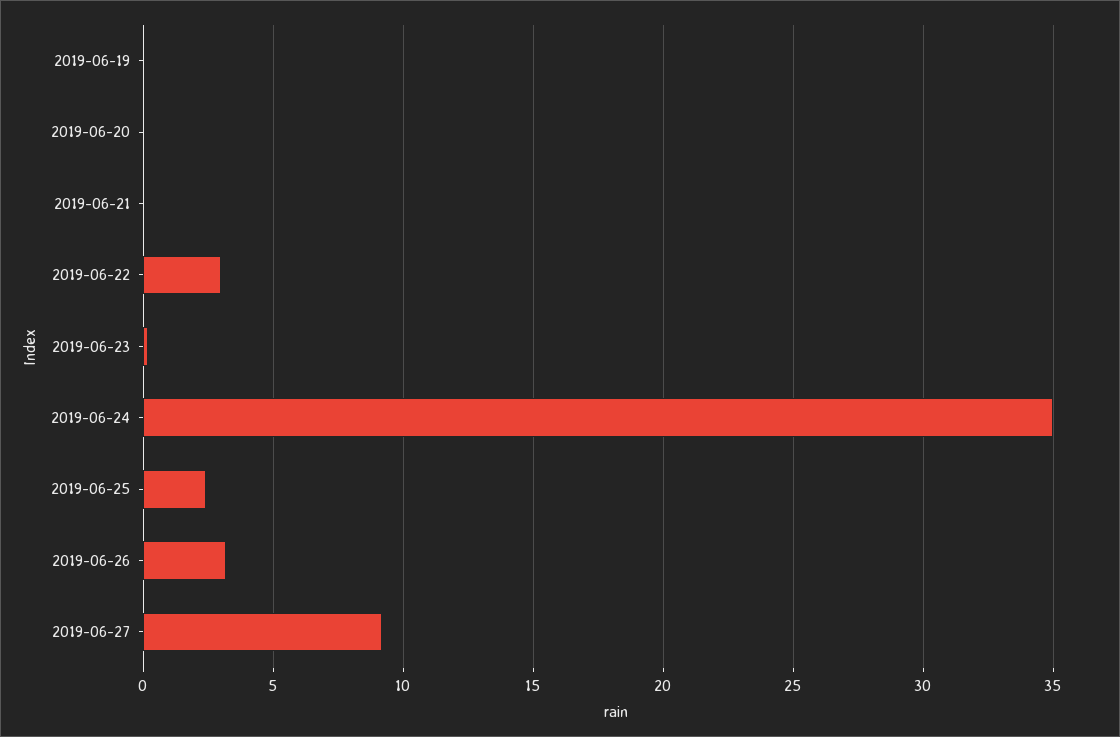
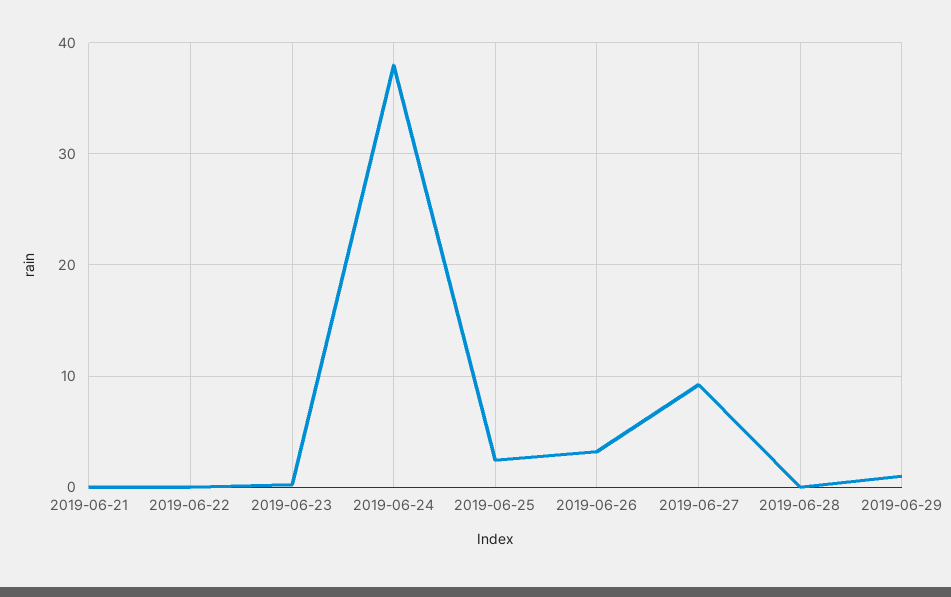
2019-06-19: 0 -> none
2019-06-20: 0 -> none
2019-06-22: 3 -> 0
2019-06-24: 35 -> 38
2019-06-28: none -> 0
2019-06-29: none -> 1

